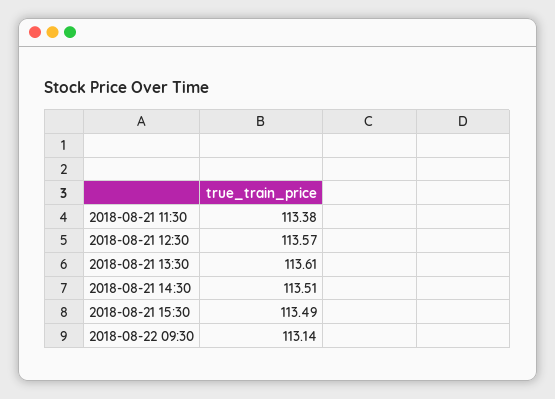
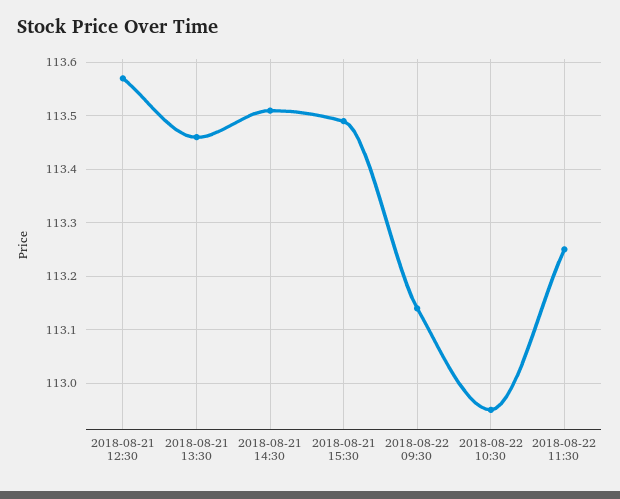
2018-08-21 11:30: 113.38 -> none
2018-08-21 13:30: 113.61 -> 113.45
2018-08-22 10:30: none -> 112.95
2018-08-22 11:30: none -> 113.25

